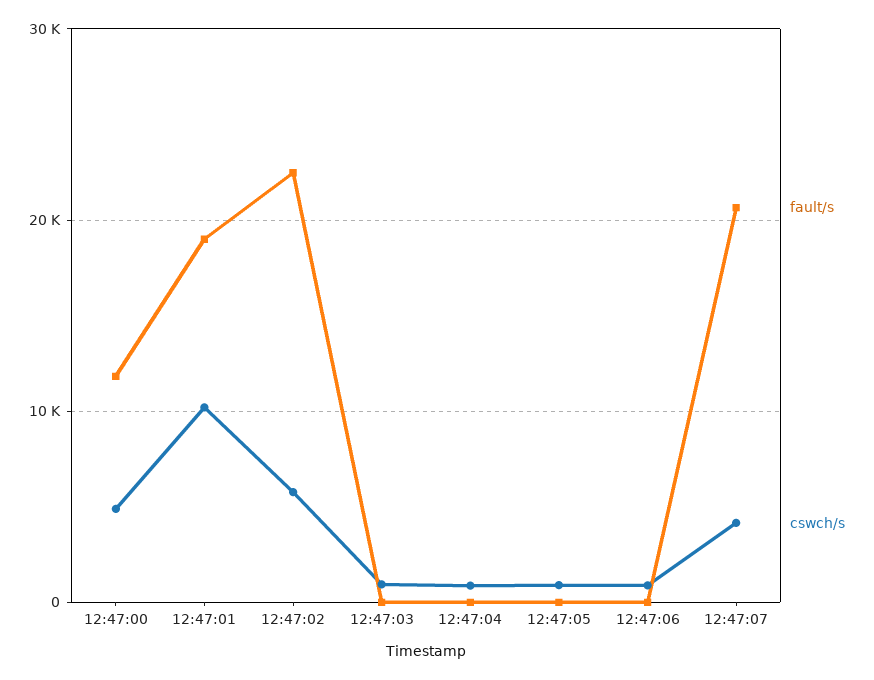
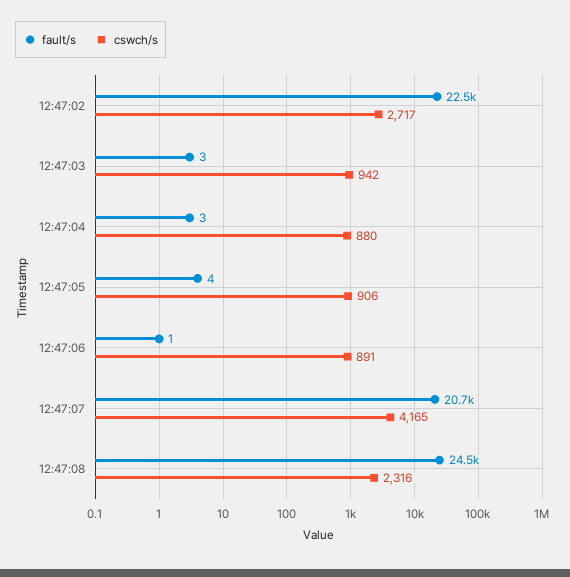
fault/s, 12:47:00: 12000 -> none
cswch/s, 12:47:00: 5000 -> none
fault/s, 12:47:01: 19000 -> none
cswch/s, 12:47:01: 10000 -> none
cswch/s, 12:47:02: 6000 -> 2717
fault/s, 12:47:08: none -> 24500
cswch/s, 12:47:08: none -> 2316

